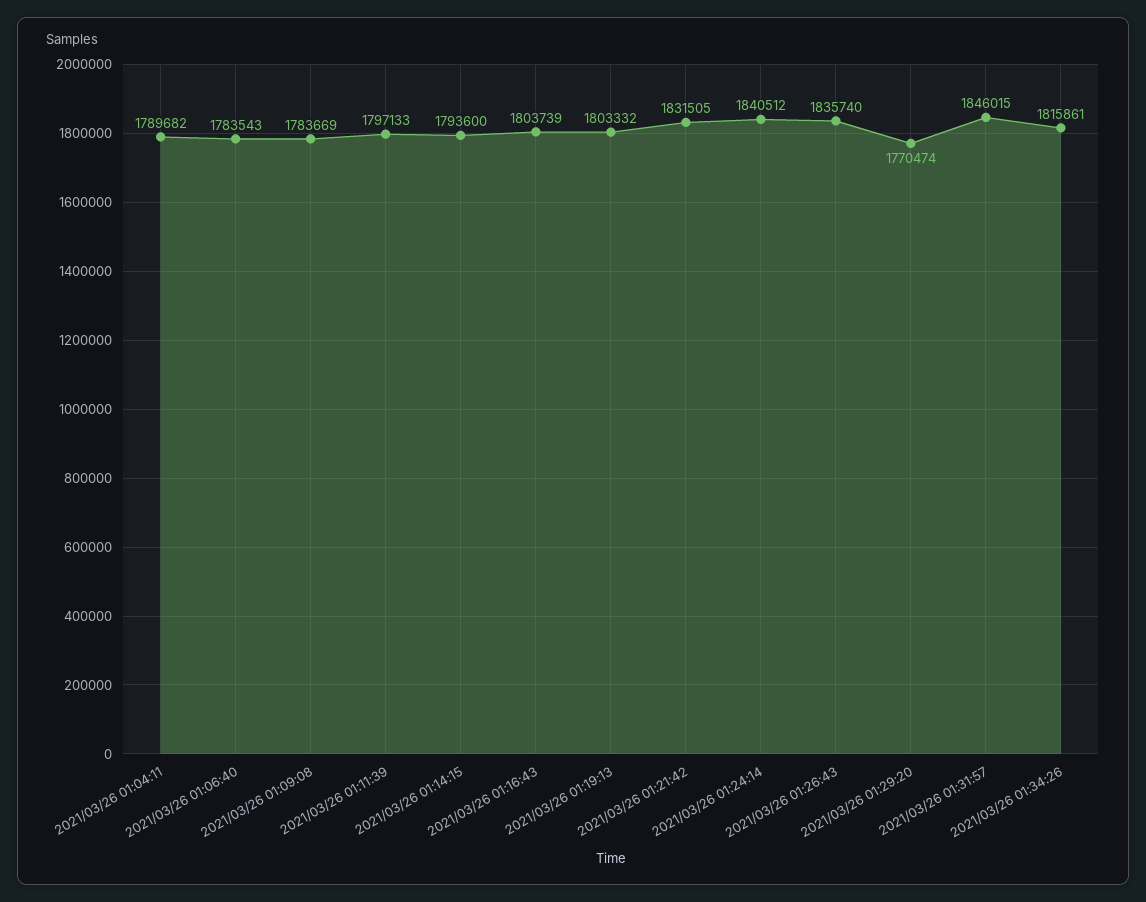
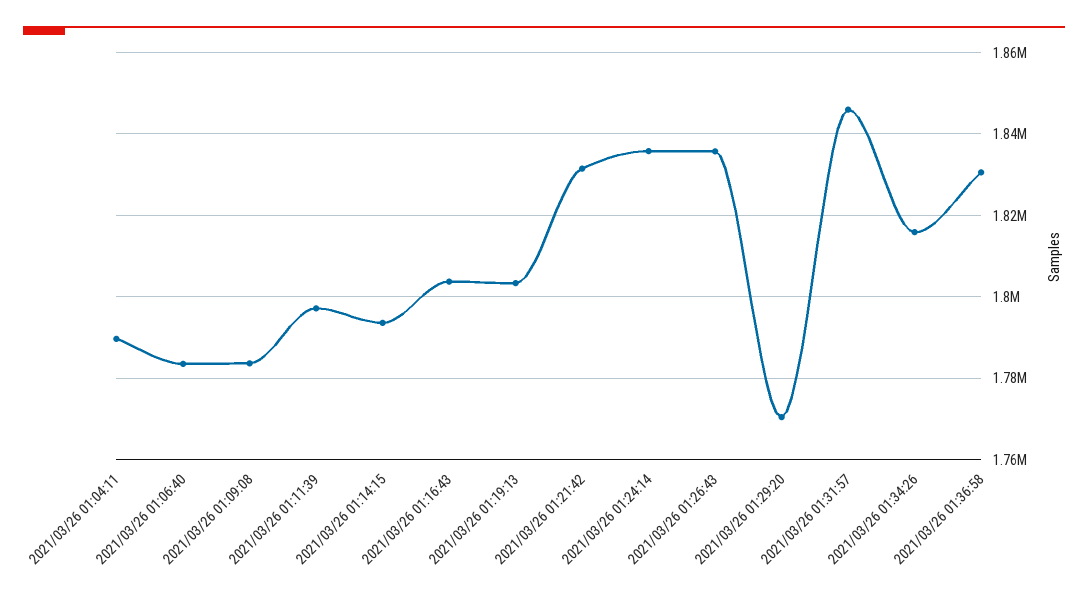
2021/03/26 01:24:14: 1840512 -> 1836000
2021/03/26 01:36:58: none -> 1830000

